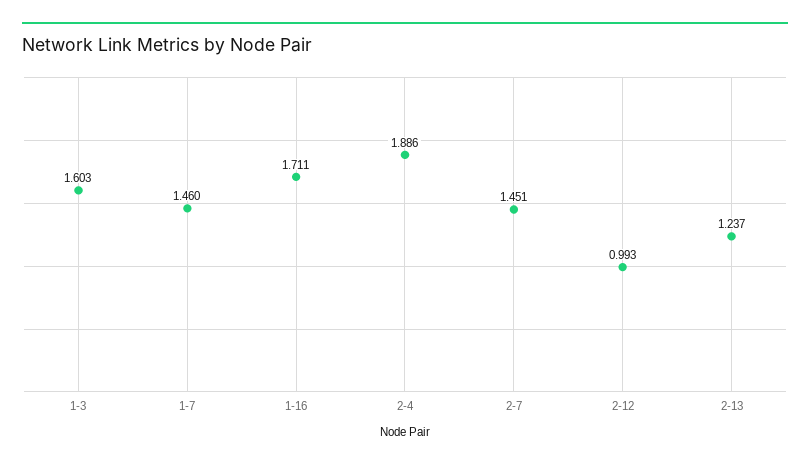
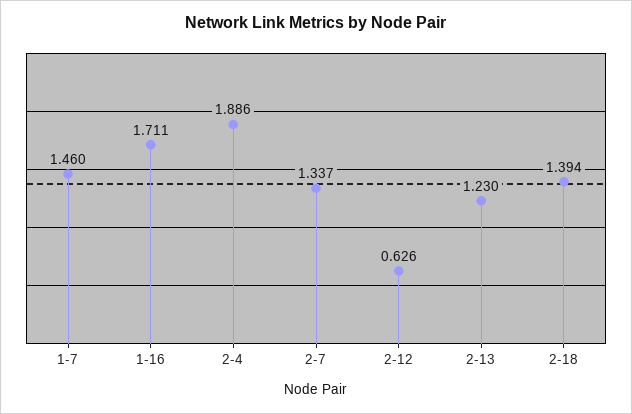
1-3: 1.603 -> none
2-7: 1.451 -> 1.337
2-12: 0.993 -> 0.626
2-13: 1.237 -> 1.23
2-18: none -> 1.394

